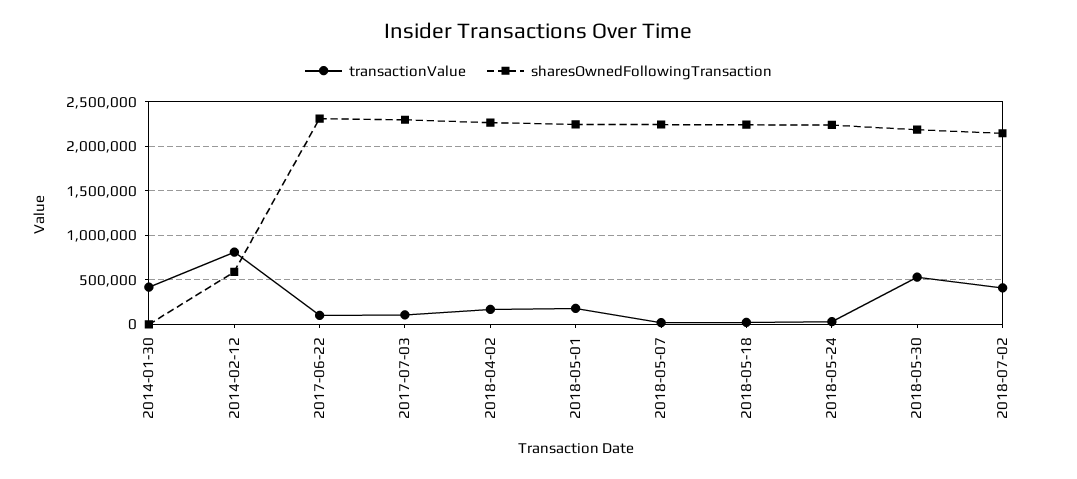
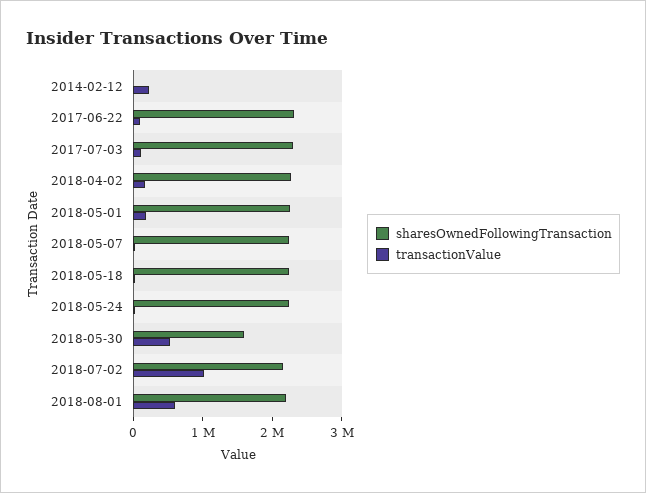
transactionValue, 2014-01-30: 400000 -> none
sharesOwnedFollowingTransaction, 2014-01-30: 0 -> none
transactionValue, 2014-02-12: 800000 -> 200000
sharesOwnedFollowingTransaction, 2014-02-12: 600000 -> 0
sharesOwnedFollowingTransaction, 2018-05-30: 2200000 -> 1600000
transactionValue, 2018-07-02: 400000 -> 1000000
sharesOwnedFollowingTransaction, 2018-08-01: none -> 2200000
transactionValue, 2018-08-01: none -> 600000

